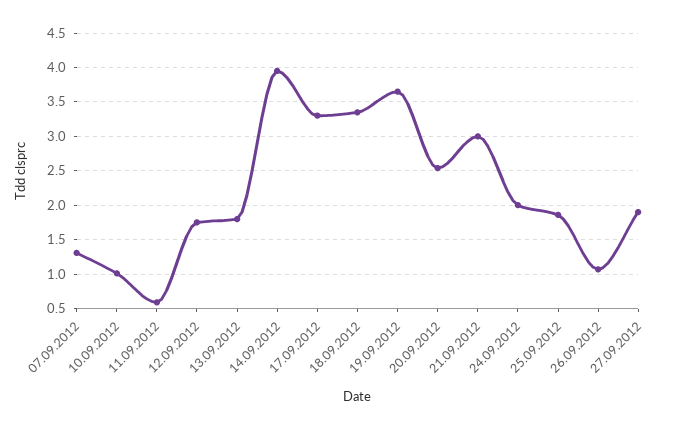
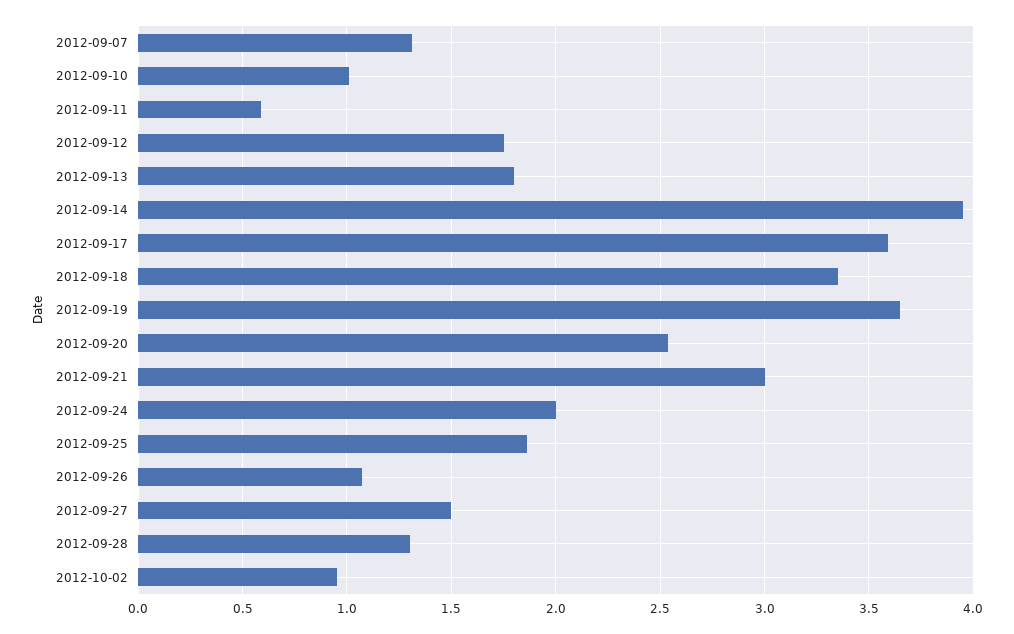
17.09.2012: 3.3 -> 3.6
27.09.2012: 1.9 -> 1.5
2012-09-28: none -> 1.3
2012-10-02: none -> 0.95

